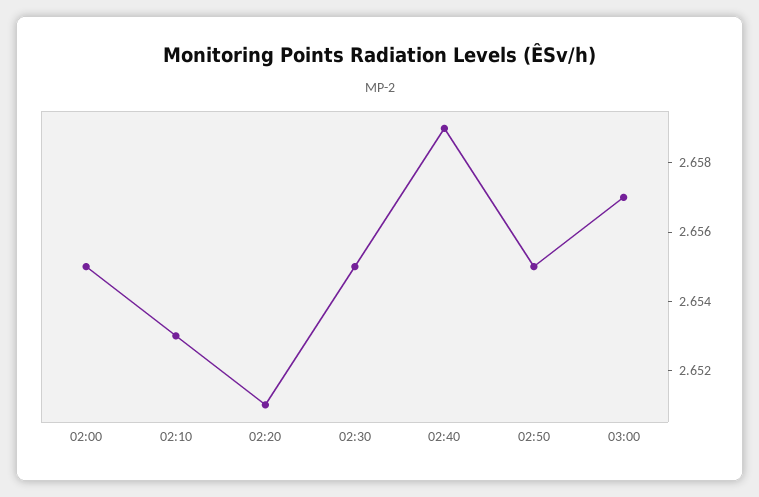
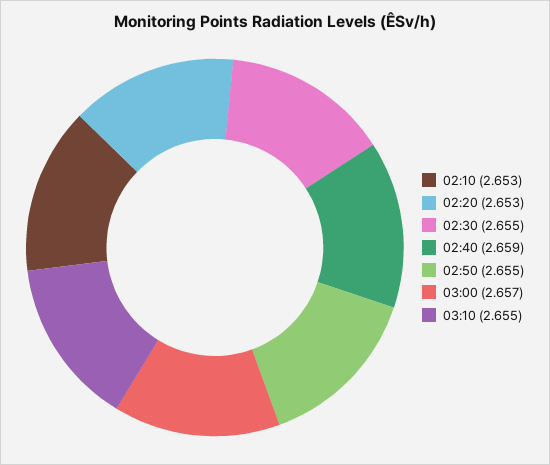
02:00: 2.655 -> none
02:20: 2.651 -> 2.653
03:10: none -> 2.655

